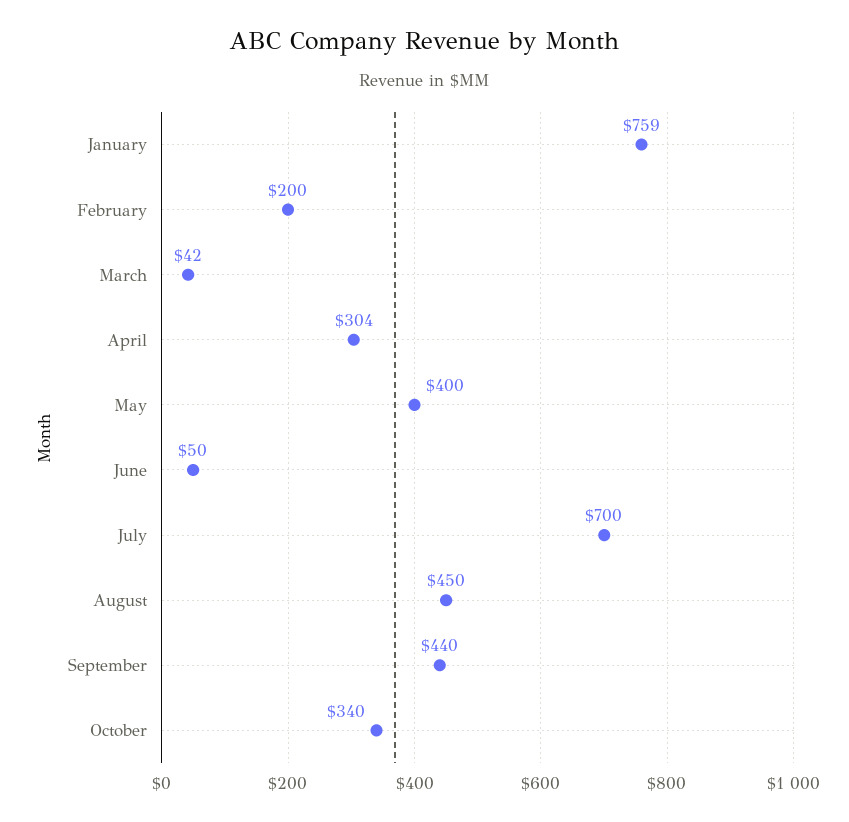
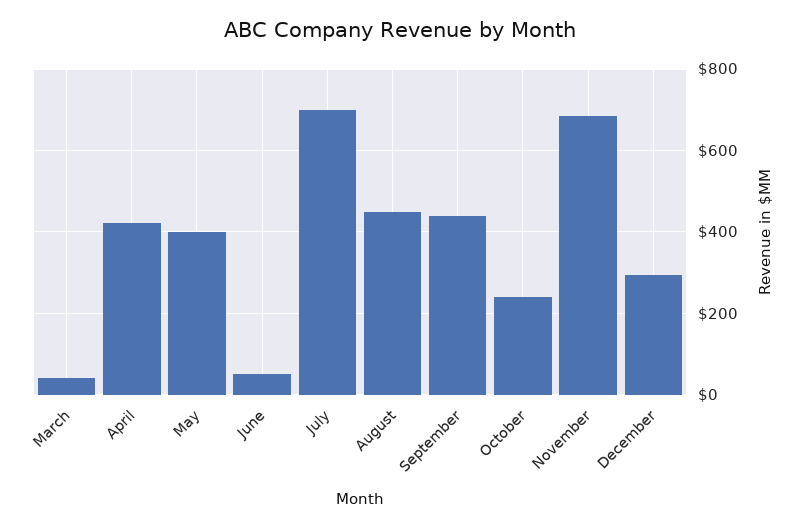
January: 759 -> none
February: 200 -> none
April: 304 -> 420
October: 340 -> 240
November: none -> 680
December: none -> 300

